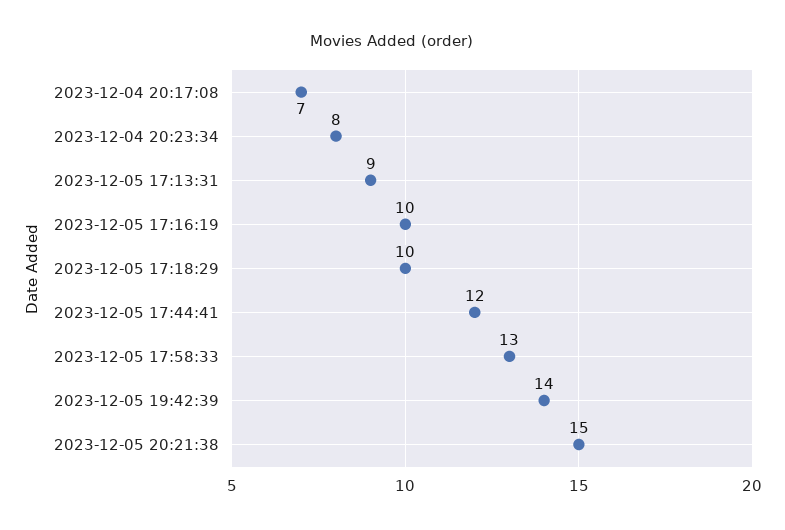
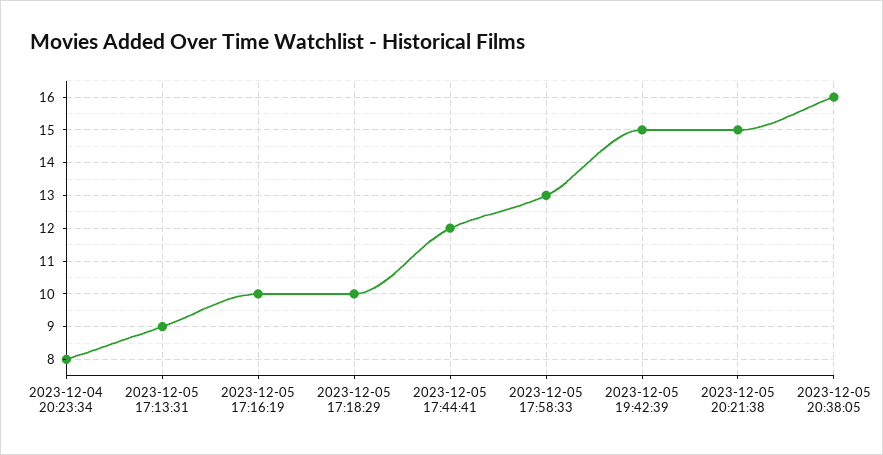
2023-12-04 20:17:08: 7 -> none
2023-12-05 19:42:39: 14 -> 15
2023-12-05 20:38:05: none -> 16

